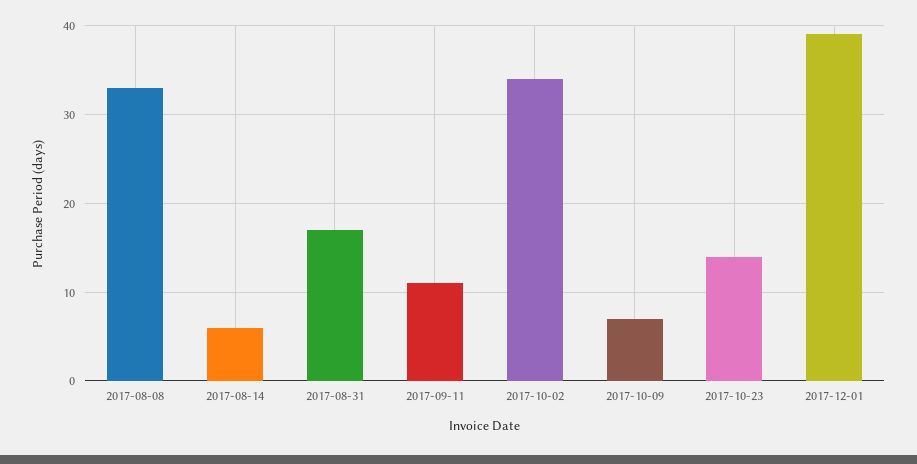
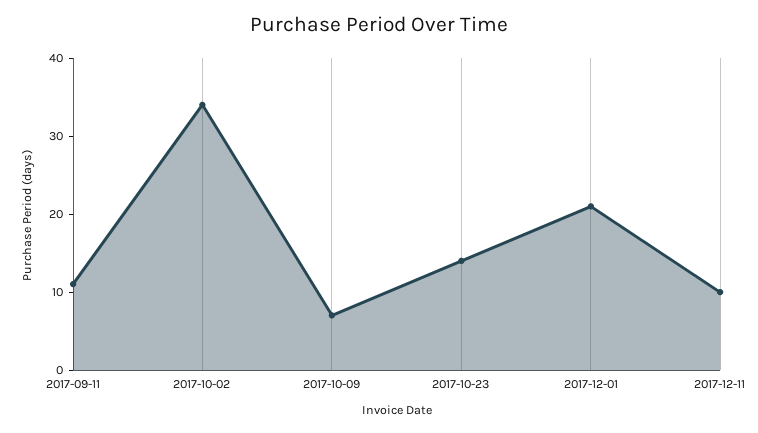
2017-08-08: 33 -> none
2017-08-14: 6 -> none
2017-08-31: 17 -> none
2017-12-01: 39 -> 20
2017-12-11: none -> 10

